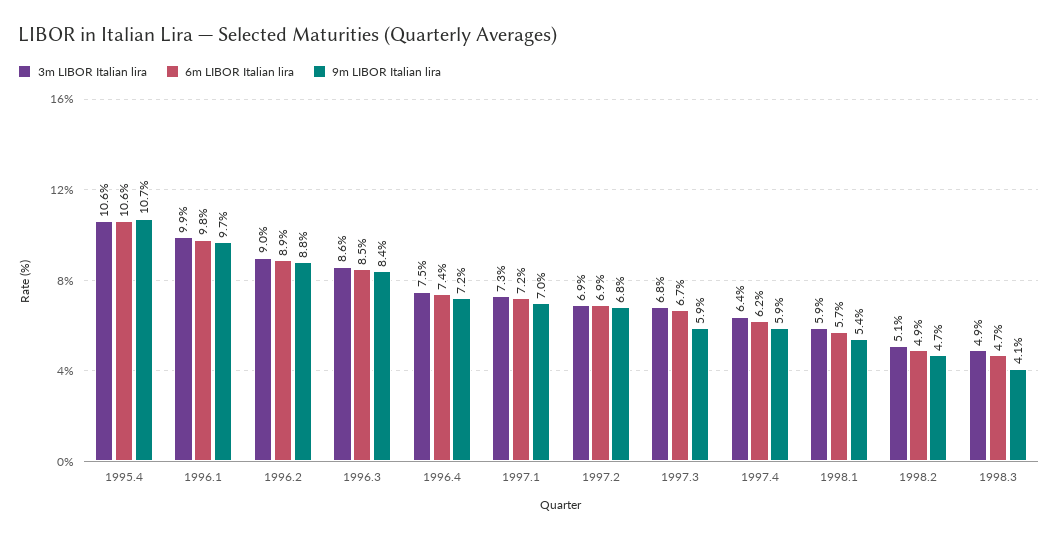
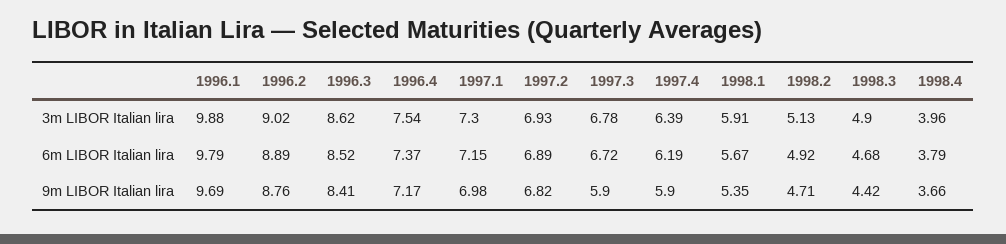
3m LIBOR Italian lira, 1995.4: 10.6 -> none
6m LIBOR Italian lira, 1995.4: 10.6 -> none
9m LIBOR Italian lira, 1995.4: 10.7 -> none
9m LIBOR Italian lira, 1998.3: 4.1 -> 4.42
3m LIBOR Italian lira, 1998.4: none -> 3.96
6m LIBOR Italian lira, 1998.4: none -> 3.79
9m LIBOR Italian lira, 1998.4: none -> 3.66

